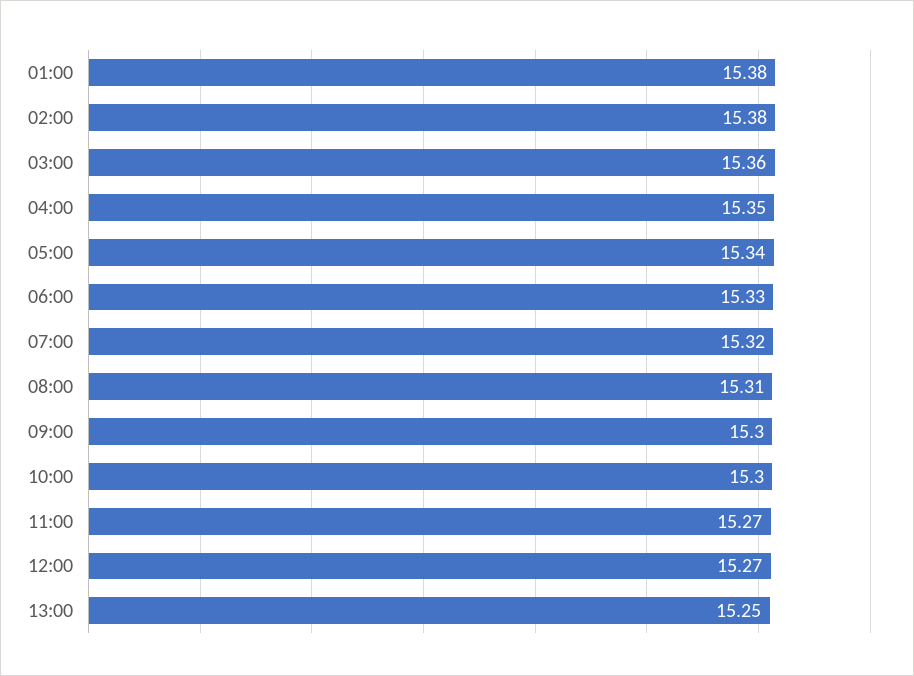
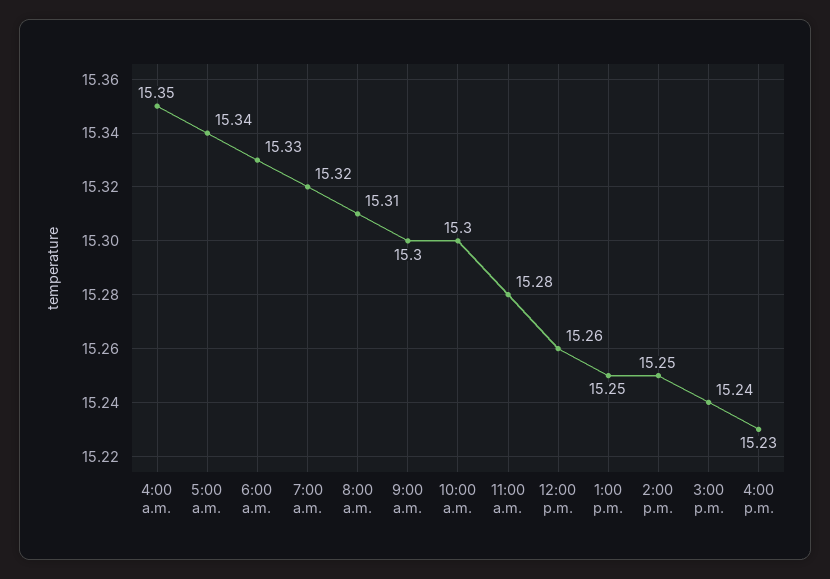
01:00: 15.38 -> none
02:00: 15.38 -> none
03:00: 15.36 -> none
11:00: 15.27 -> 15.28
12:00: 15.27 -> 15.26
2:00 p.m.: none -> 15.25
3:00 p.m.: none -> 15.24
4:00 p.m.: none -> 15.23

